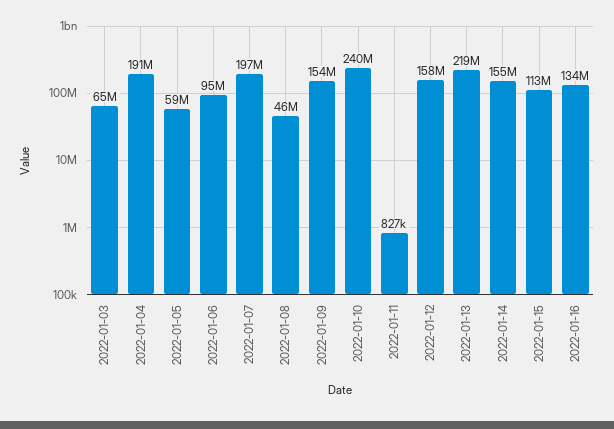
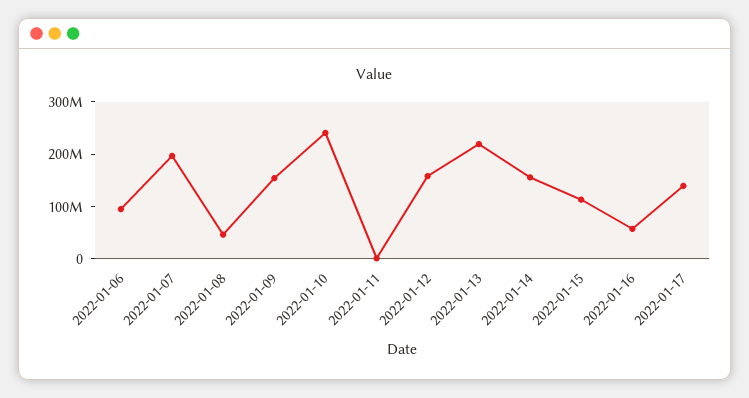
2022-01-03: 65000000 -> none
2022-01-04: 191000000 -> none
2022-01-05: 59000000 -> none
2022-01-16: 134000000 -> 60000000
2022-01-17: none -> 140000000

